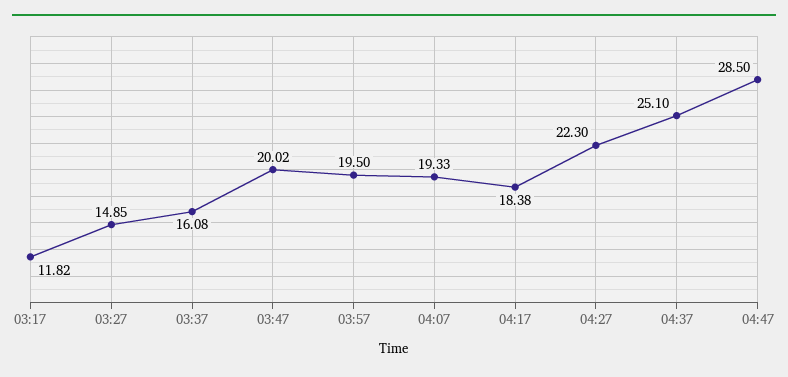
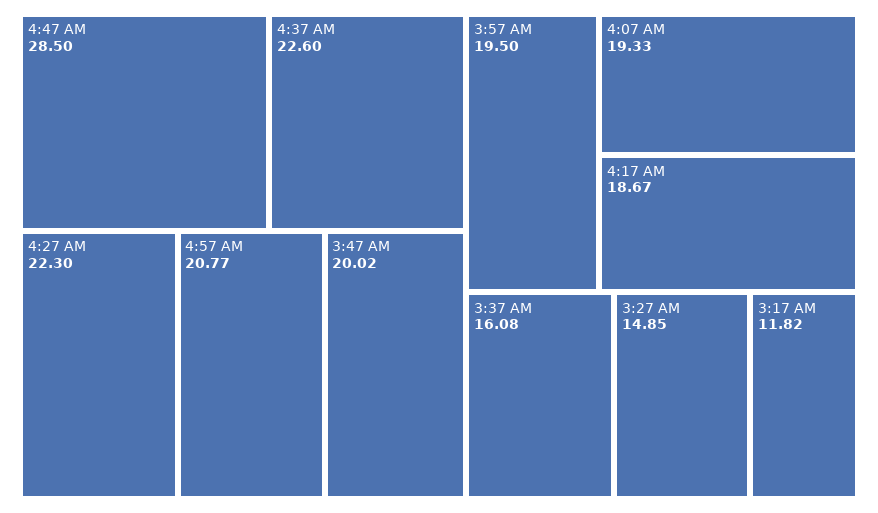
04:17: 18.38 -> 18.67
04:37: 25.1 -> 22.6
4:57 AM: none -> 20.77

